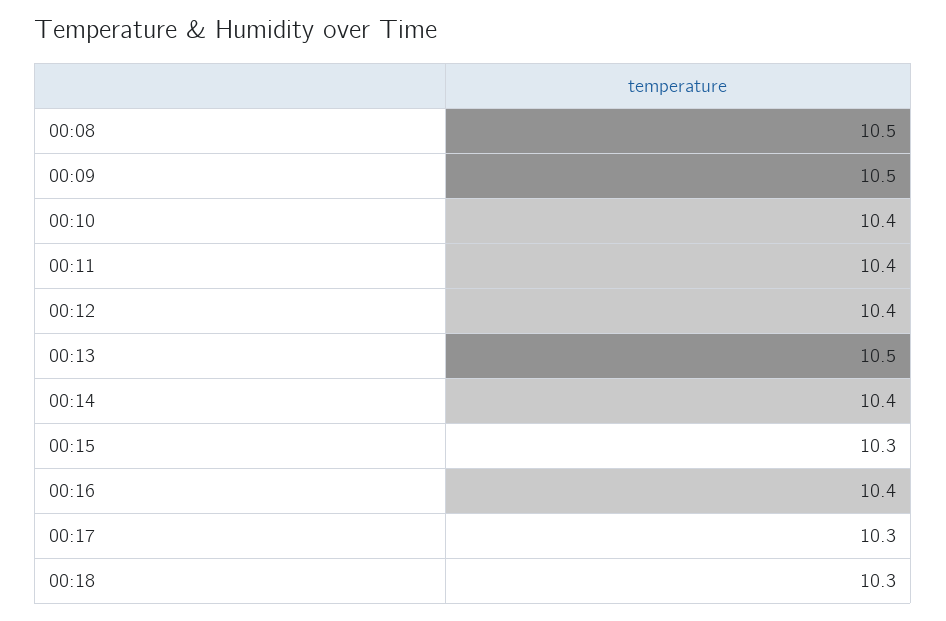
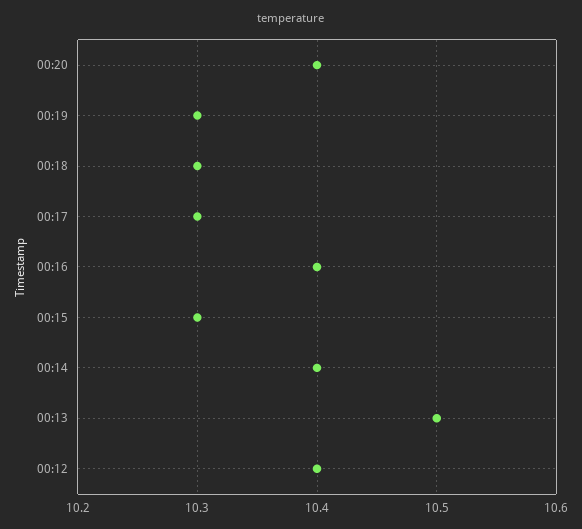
00:08: 10.5 -> none
00:09: 10.5 -> none
00:10: 10.4 -> none
00:11: 10.4 -> none
00:20: none -> 10.4
00:19: none -> 10.3

